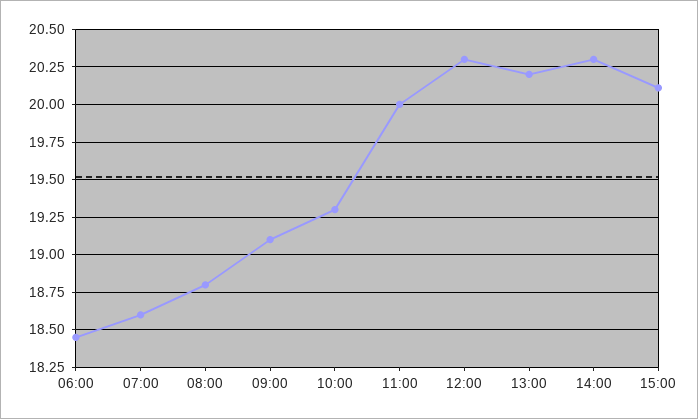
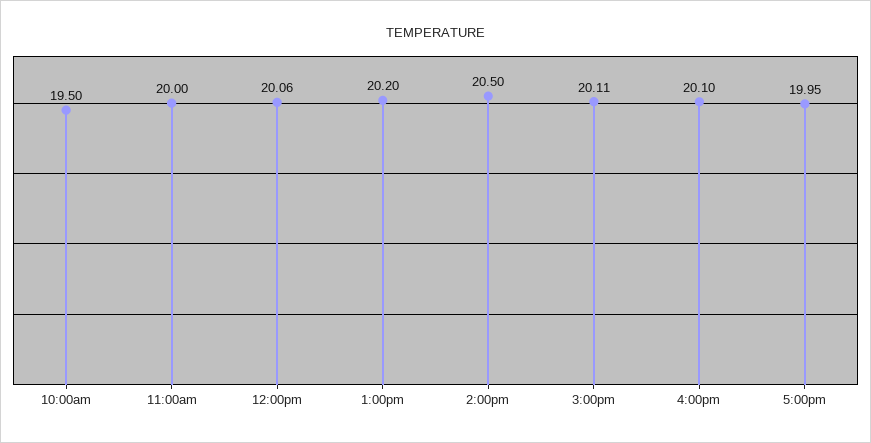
06:00: 18.45 -> none
07:00: 18.6 -> none
08:00: 18.8 -> none
09:00: 19.1 -> none
10:00: 19.3 -> 19.5
12:00: 20.3 -> 20.06
14:00: 20.3 -> 20.5
4:00pm: none -> 20.1
5:00pm: none -> 19.95

